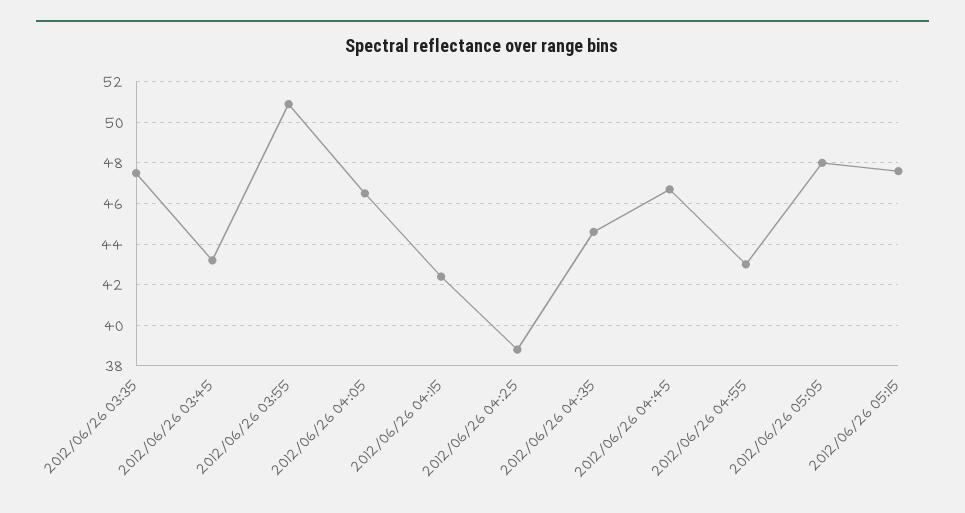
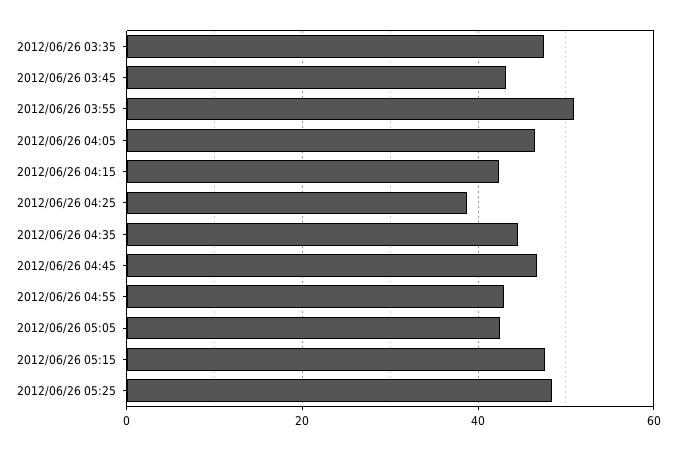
2012/06/26 05:05: 48 -> 42
2012/06/26 05:25: none -> 48

